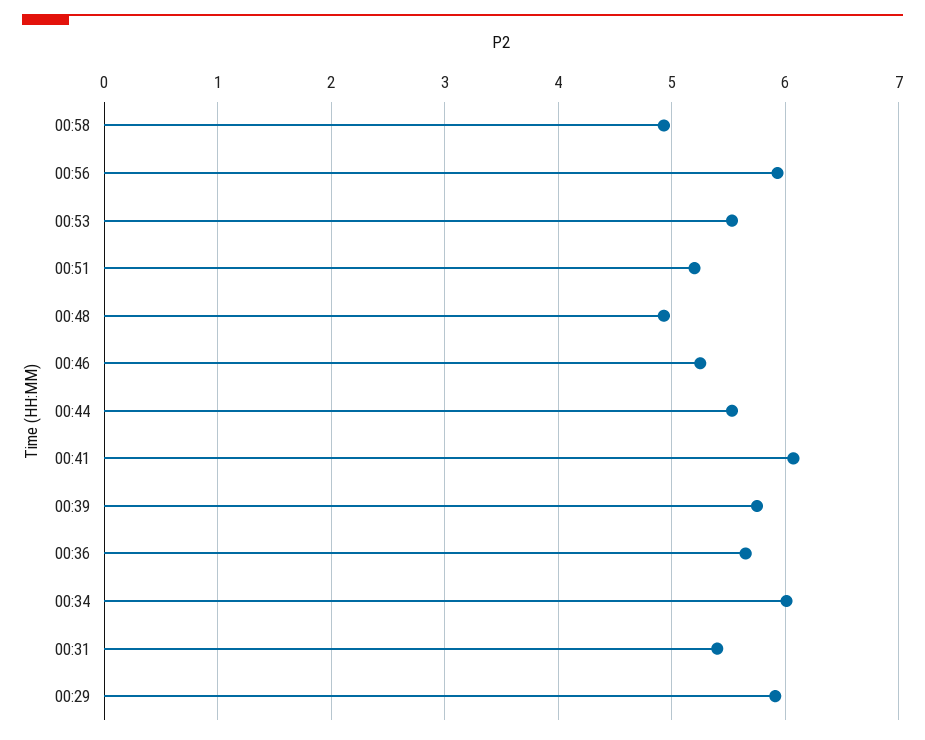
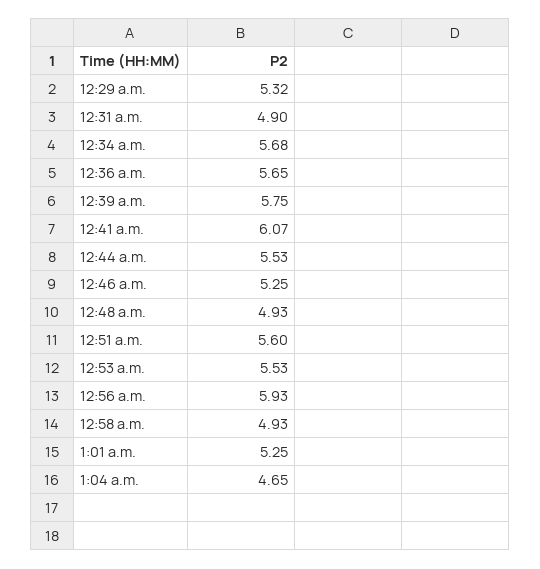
00:51: 5.2 -> 5.6
00:34: 6 -> 5.68
00:31: 5.4 -> 4.9
00:29: 5.9 -> 5.32
1:01 a.m.: none -> 5.25
1:04 a.m.: none -> 4.65

